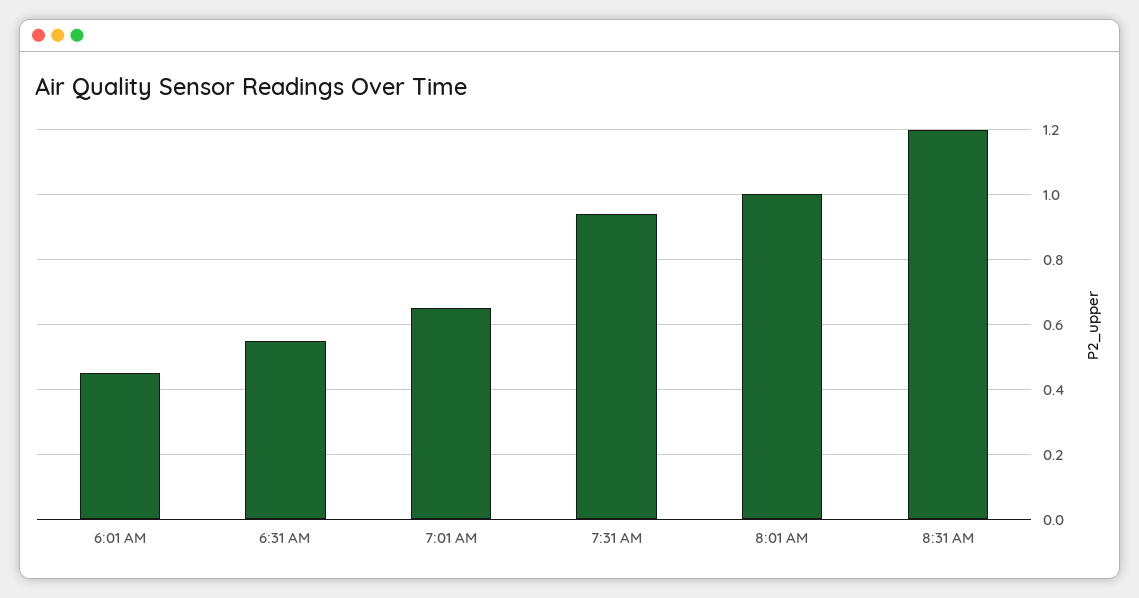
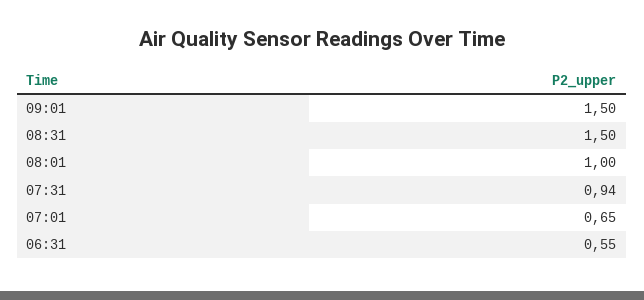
6:01 AM: 0.45 -> none
8:31 AM: 1.2 -> 1.5
09:01: none -> 1.5

